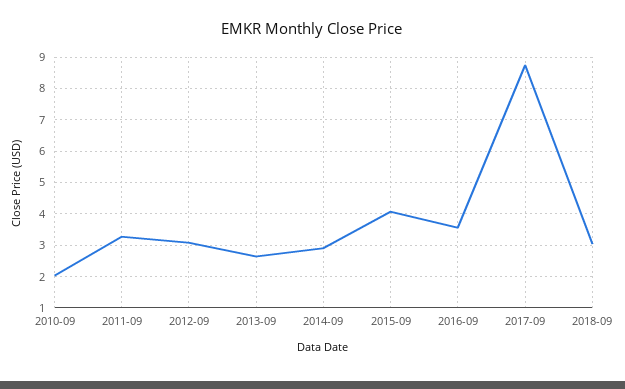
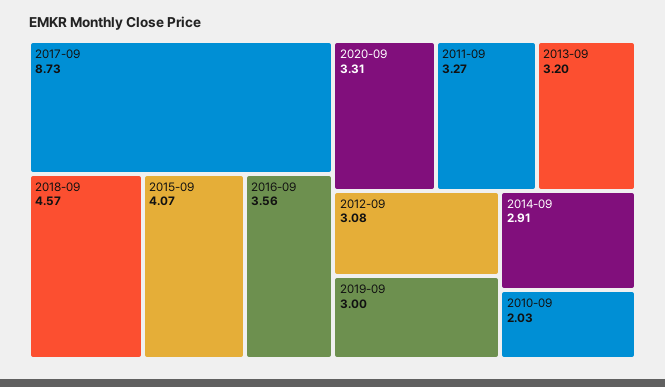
2013-09: 2.6 -> 3.2
2018-09: 3 -> 4.57
2020-09: none -> 3.31
2019-09: none -> 3

